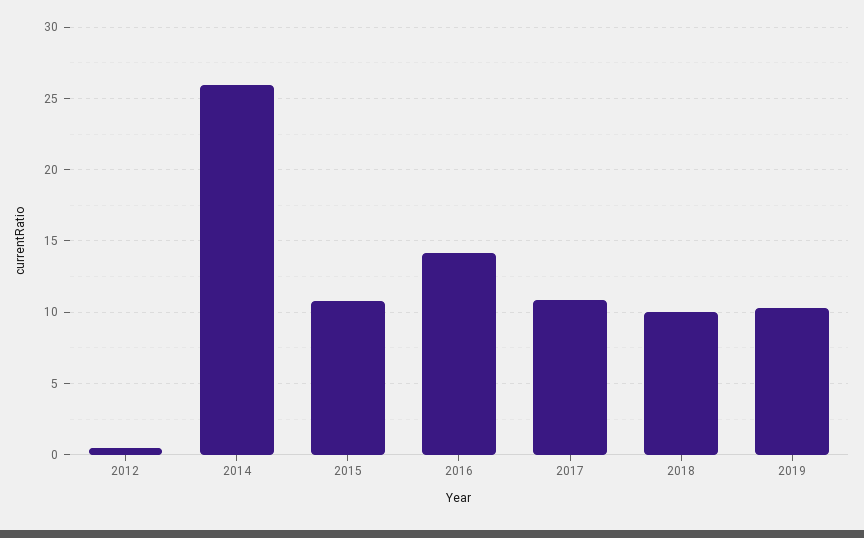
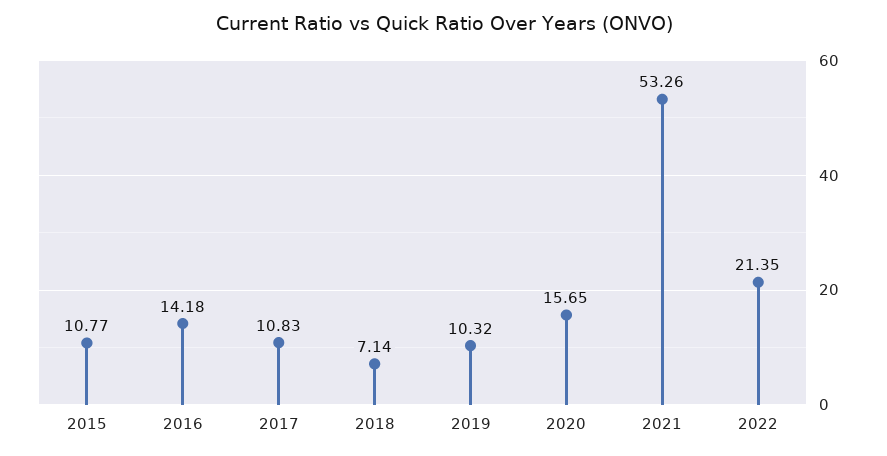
2012: 0.5 -> none
2014: 26 -> none
2018: 10 -> 7.14
2020: none -> 15.65
2021: none -> 53.26
2022: none -> 21.35

